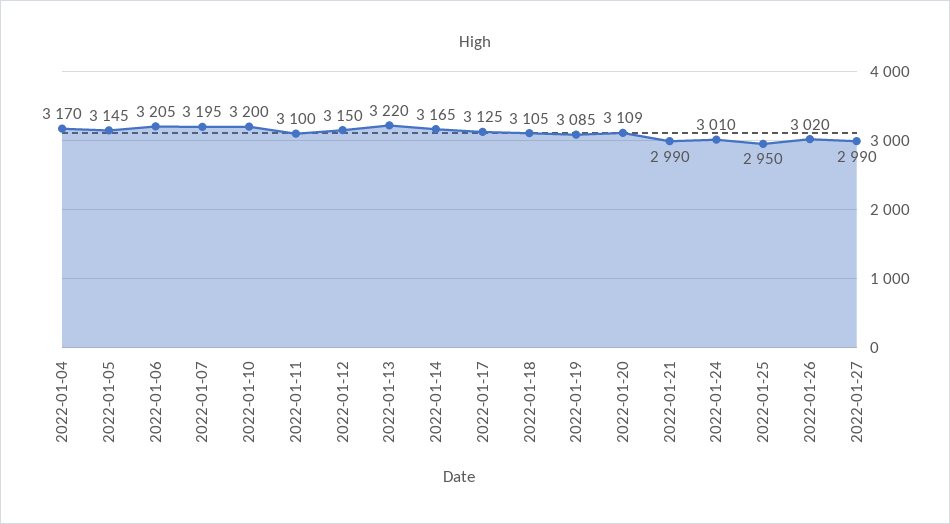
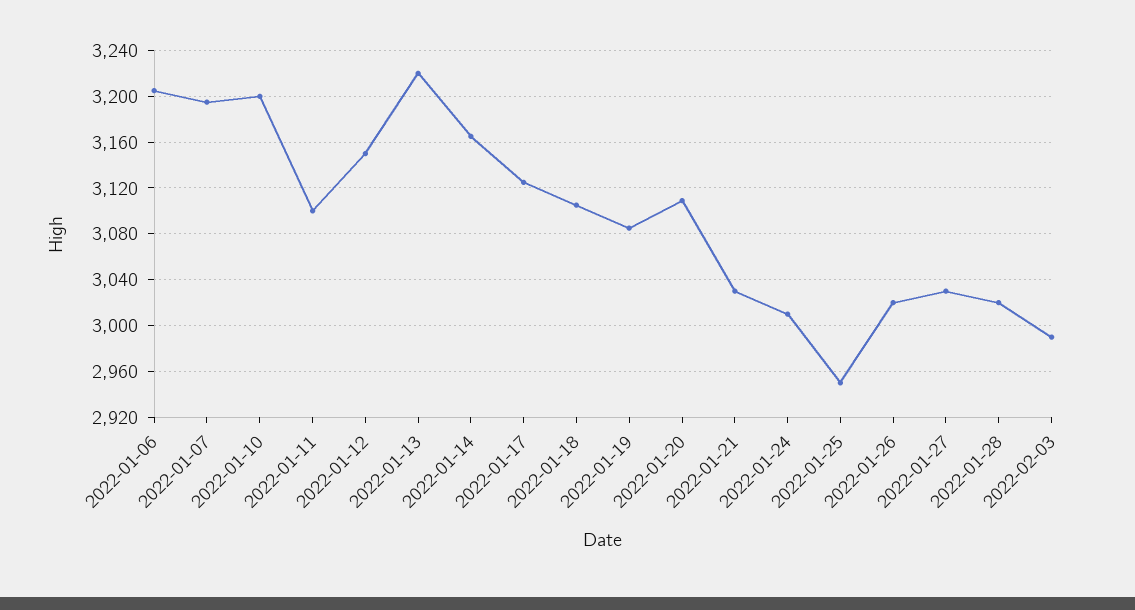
2022-01-04: 3170 -> none
2022-01-05: 3145 -> none
2022-01-21: 2990 -> 3030
2022-01-27: 2990 -> 3030
2022-01-28: none -> 3020
2022-02-03: none -> 2990

